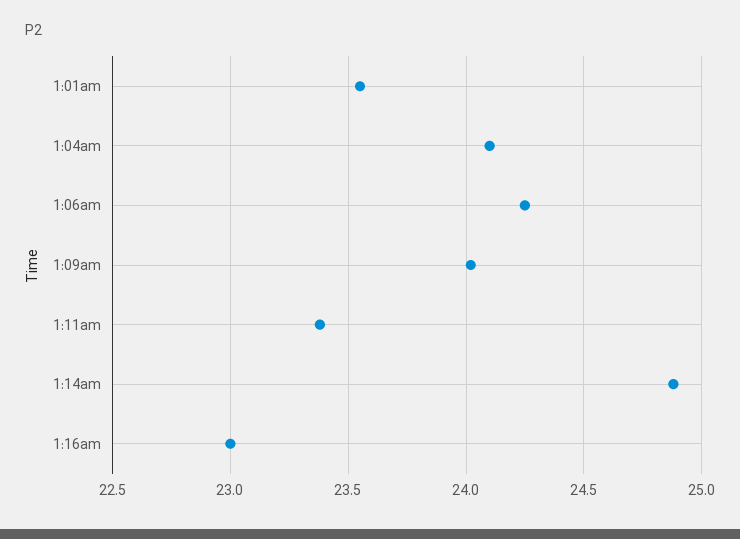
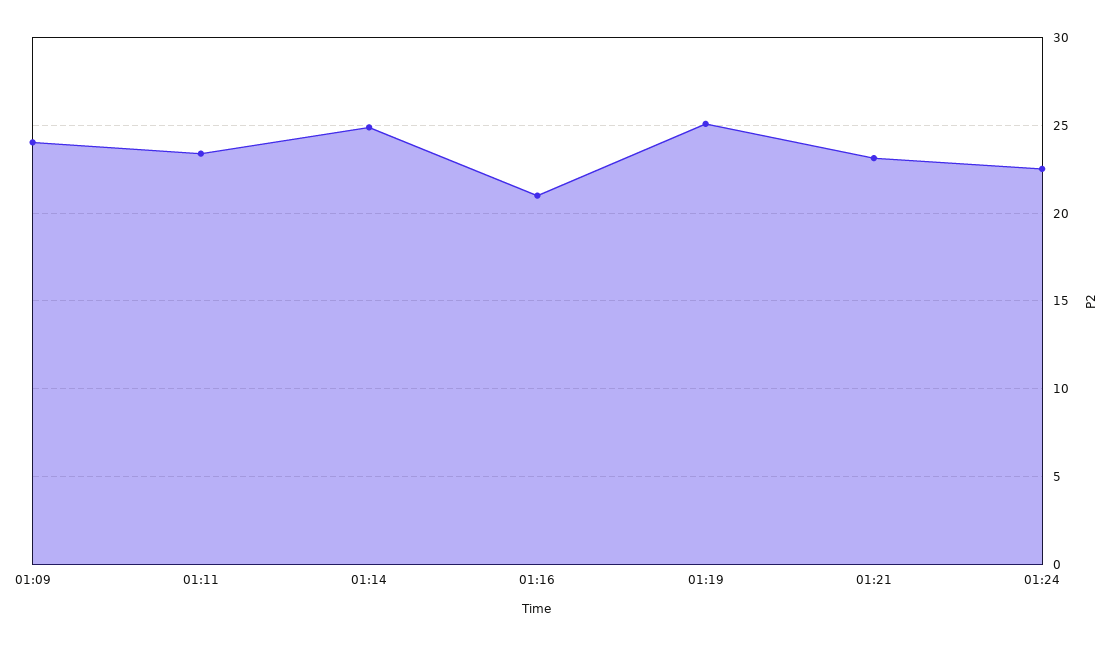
1:01am: 23.55 -> none
1:04am: 24.1 -> none
1:06am: 24.25 -> none
1:16am: 23 -> 21
01:19: none -> 25
01:21: none -> 23
01:24: none -> 22.5

